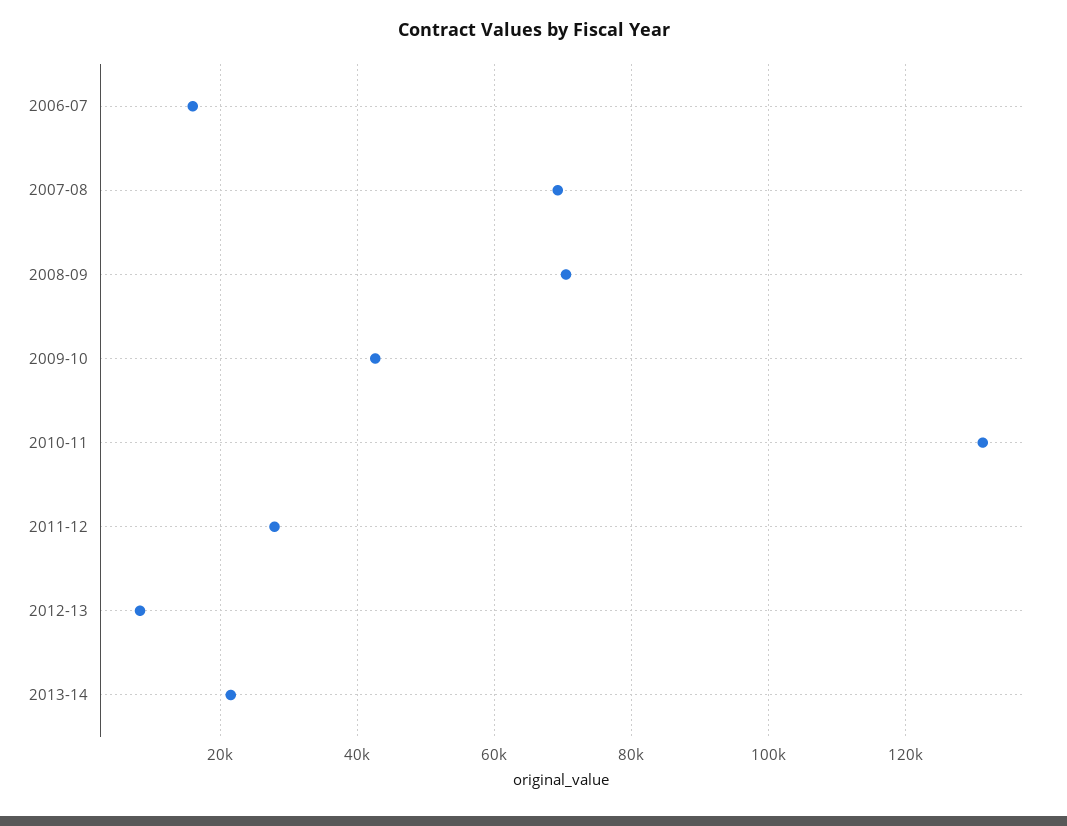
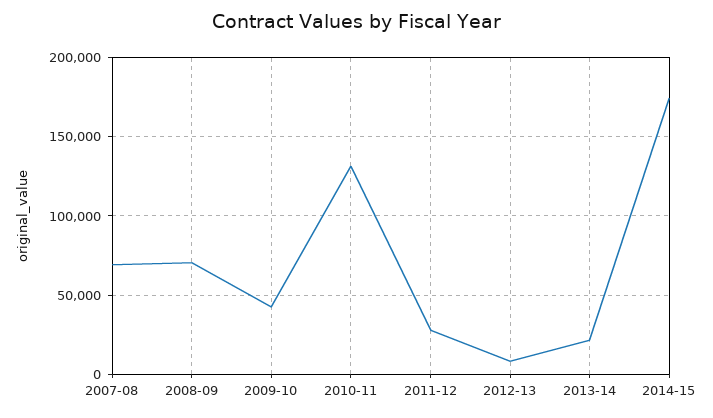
2006-07: 16000 -> none
2014-15: none -> 175000

